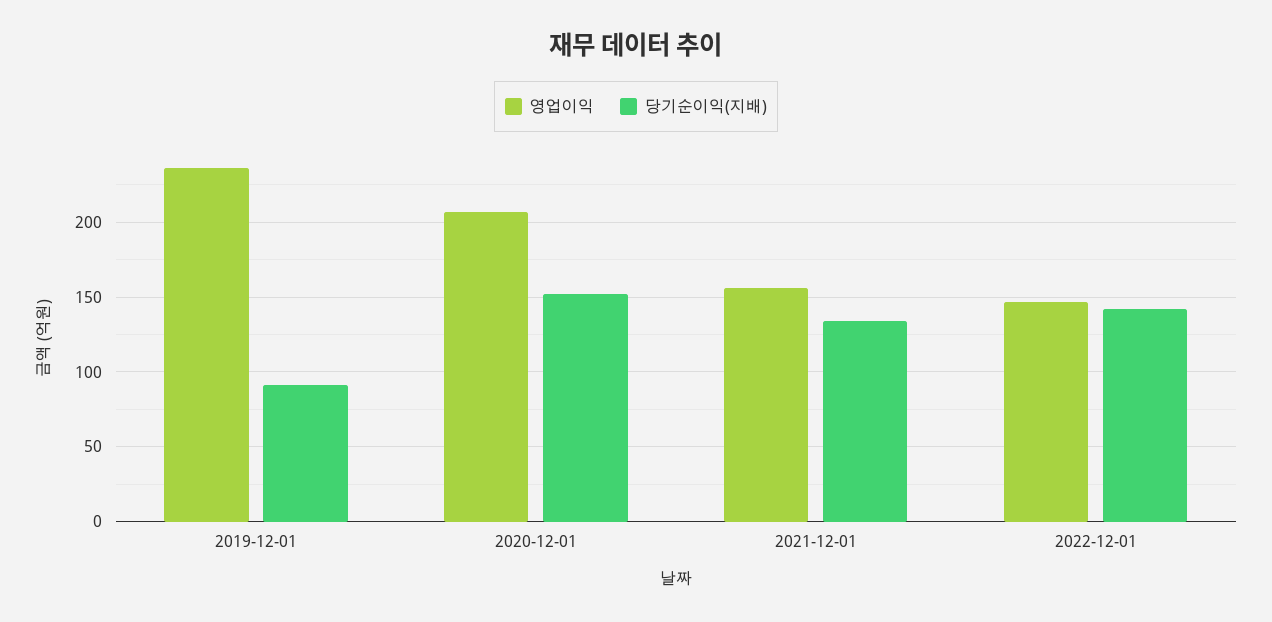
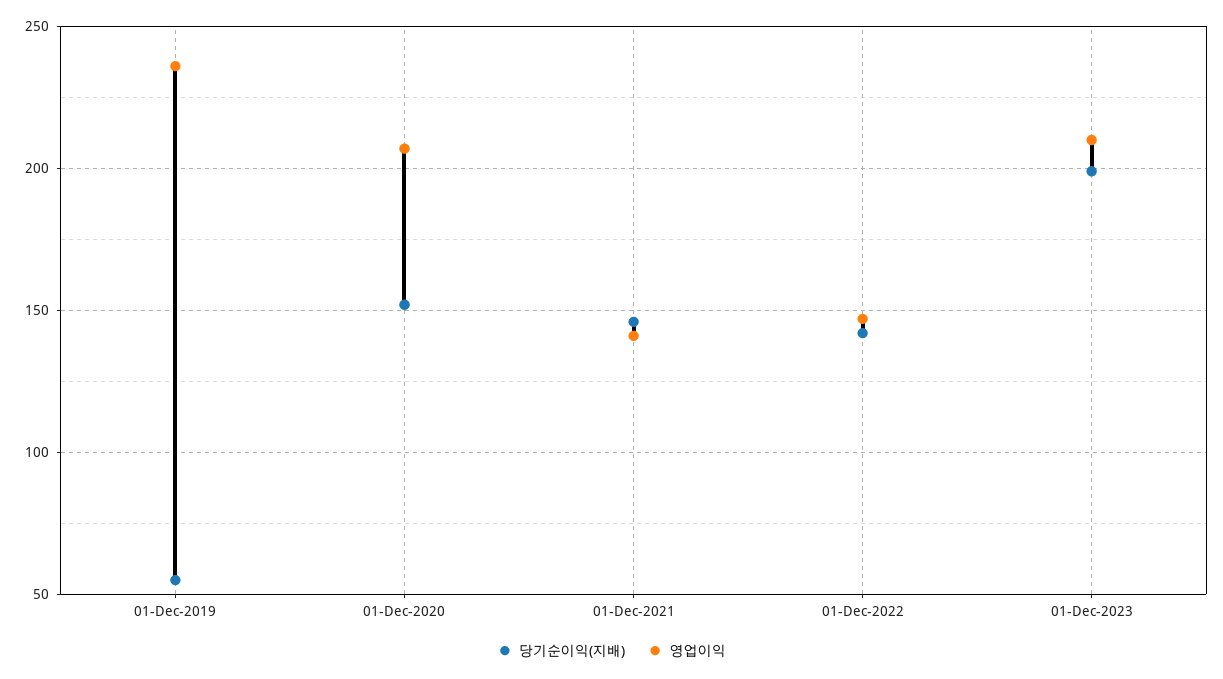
당기순이익(지배), 2019-12-01: 90 -> 55
영업이익, 2021-12-01: 155 -> 140
당기순이익(지배), 2021-12-01: 135 -> 145
당기순이익(지배), 01-Dec-2023: none -> 200
영업이익, 01-Dec-2023: none -> 210

